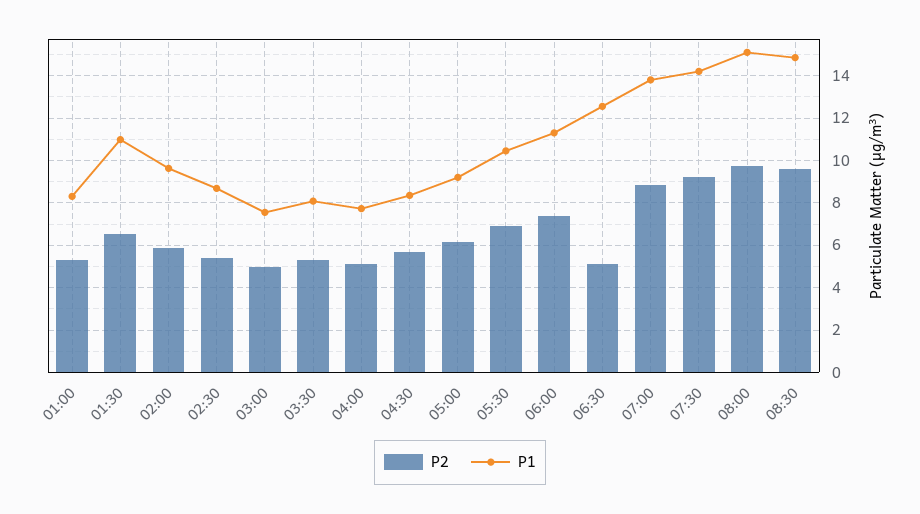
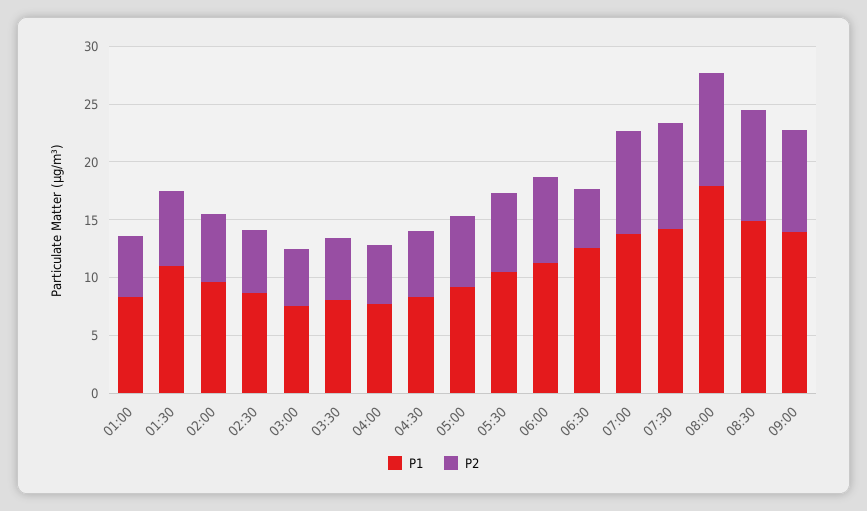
P1, 08:00: 15 -> 18
P1, 09:00: none -> 14
P2, 09:00: none -> 9

